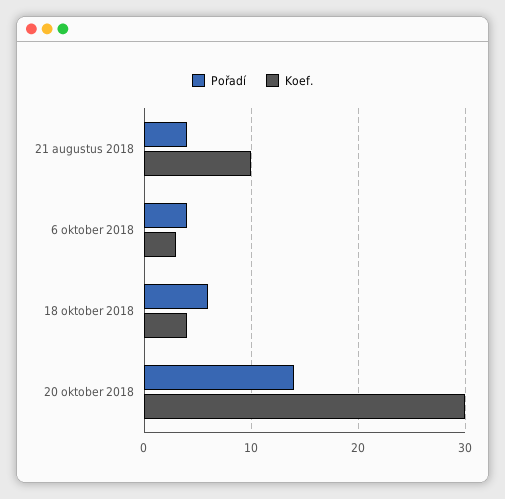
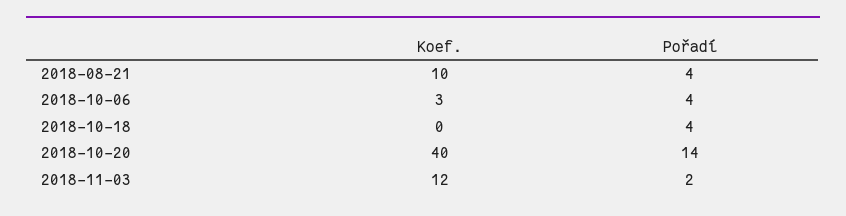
Pořadí, 18 oktober 2018: 6 -> 4
Koef., 18 oktober 2018: 4 -> 0
Koef., 20 oktober 2018: 30 -> 40
Koef., 2018-11-03: none -> 12
Pořadí, 2018-11-03: none -> 2

